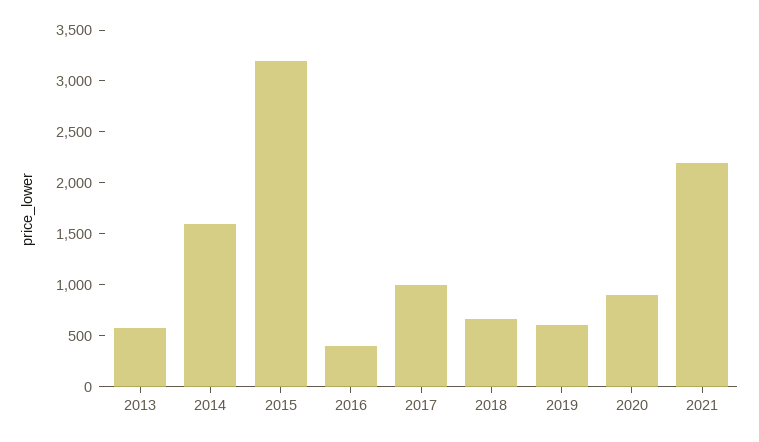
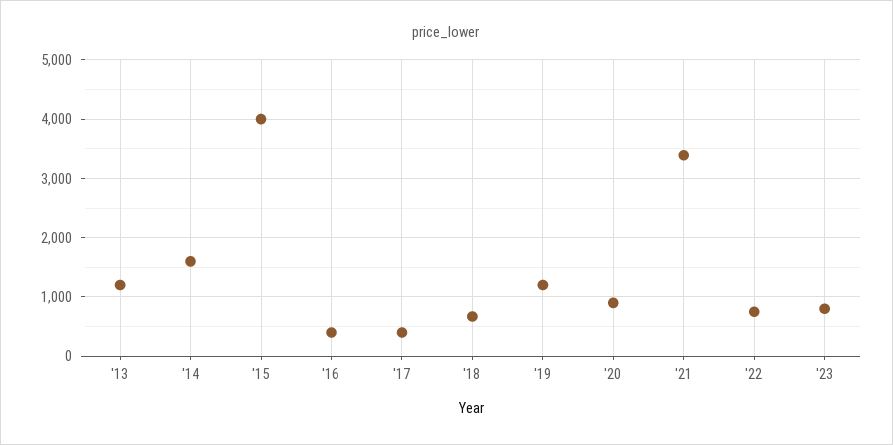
2013: 600 -> 1200
2015: 3200 -> 4000
2017: 1000 -> 400
2019: 600 -> 1200
2021: 2200 -> 3400
'22: none -> 800
'23: none -> 800

